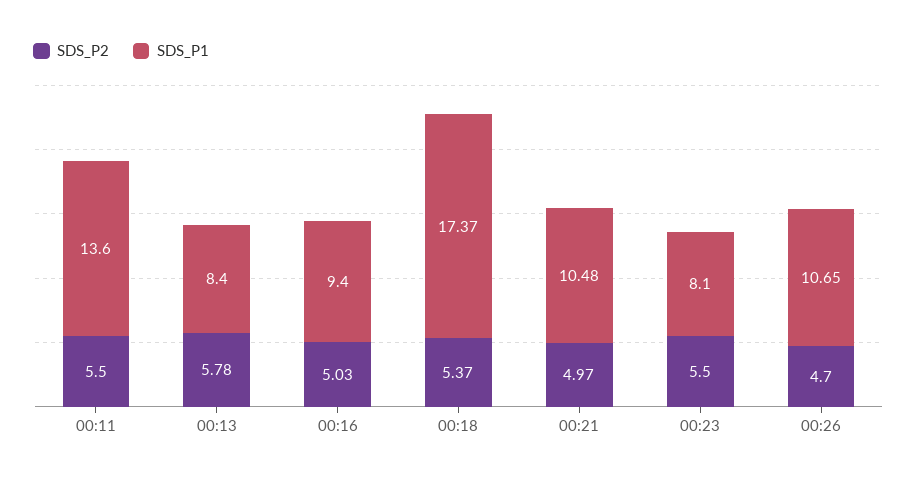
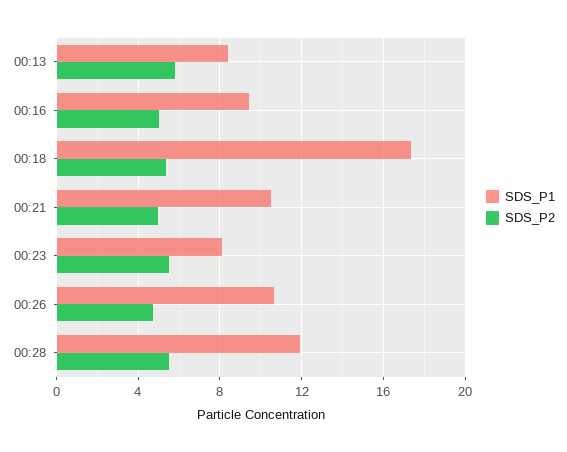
SDS_P2, 00:11: 5.5 -> none
SDS_P1, 00:11: 13.6 -> none
SDS_P1, 00:28: none -> 12
SDS_P2, 00:28: none -> 5.5

